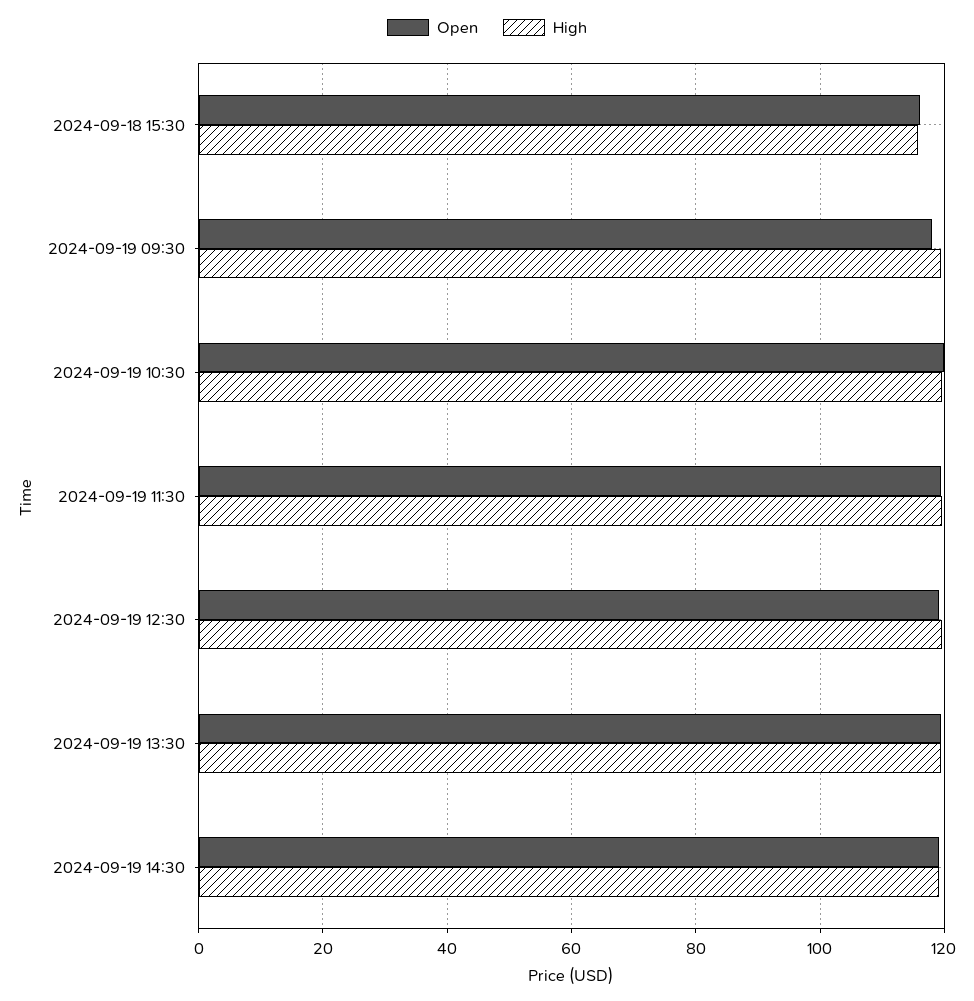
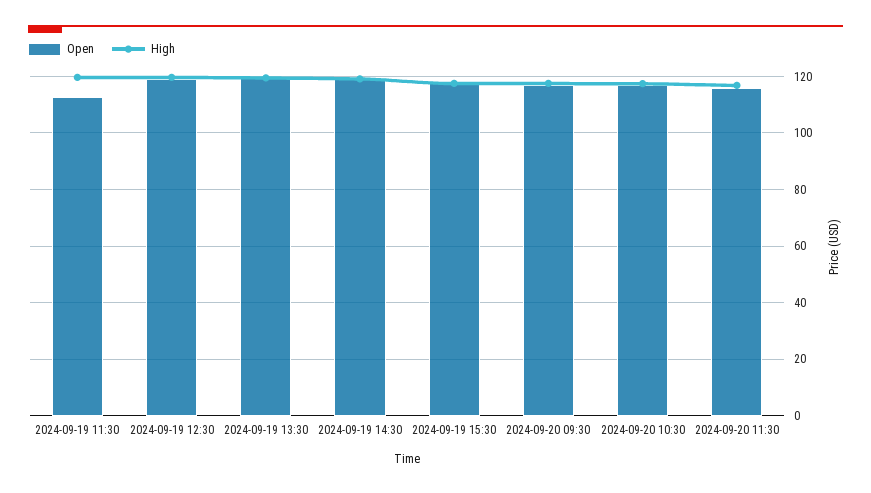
Open, 2024-09-18 15:30: 116 -> none
High, 2024-09-18 15:30: 116 -> none
Open, 2024-09-19 09:30: 118 -> none
High, 2024-09-19 09:30: 120 -> none
Open, 2024-09-19 10:30: 120 -> none
High, 2024-09-19 10:30: 120 -> none
Open, 2024-09-19 11:30: 120 -> 112.5
Open, 2024-09-19 15:30: none -> 117.5
High, 2024-09-19 15:30: none -> 117.5
Open, 2024-09-20 09:30: none -> 117.5
High, 2024-09-20 09:30: none -> 117.5
Open, 2024-09-20 10:30: none -> 117.5
High, 2024-09-20 10:30: none -> 117.5
Open, 2024-09-20 11:30: none -> 115
High, 2024-09-20 11:30: none -> 117.5

